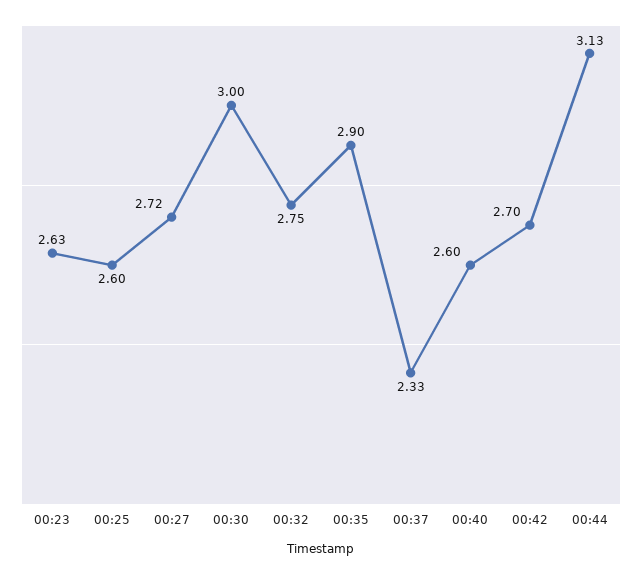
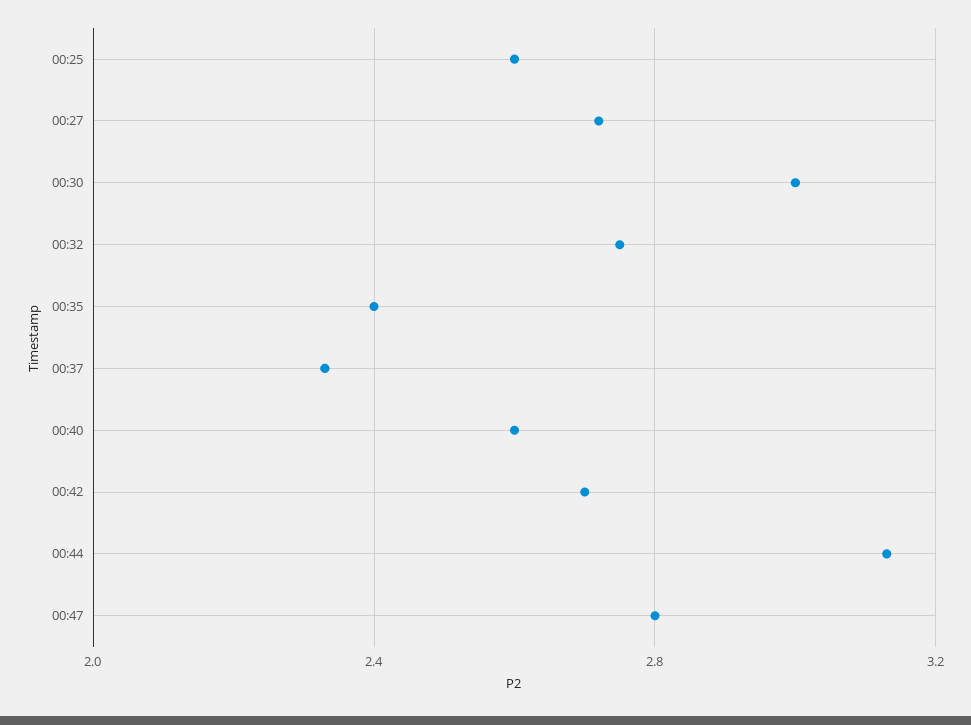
00:23: 2.63 -> none
00:35: 2.9 -> 2.4
00:47: none -> 2.8

